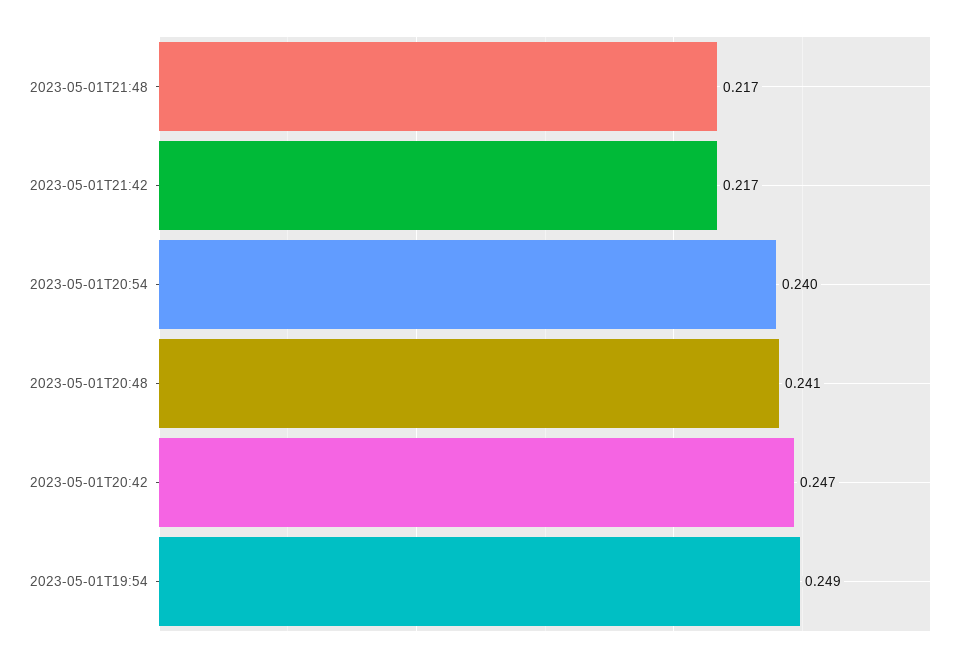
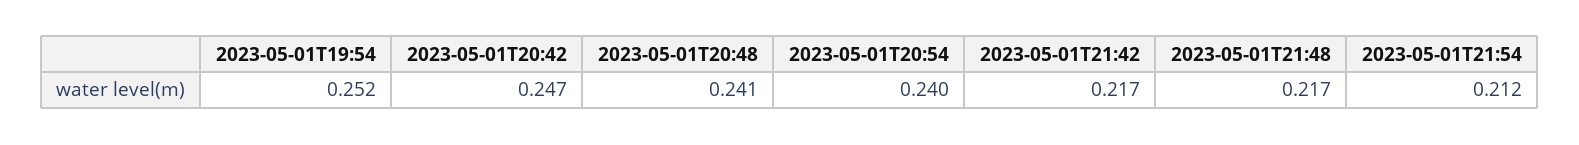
2023-05-01T19:54: 0.249 -> 0.252
2023-05-01T21:54: none -> 0.212

